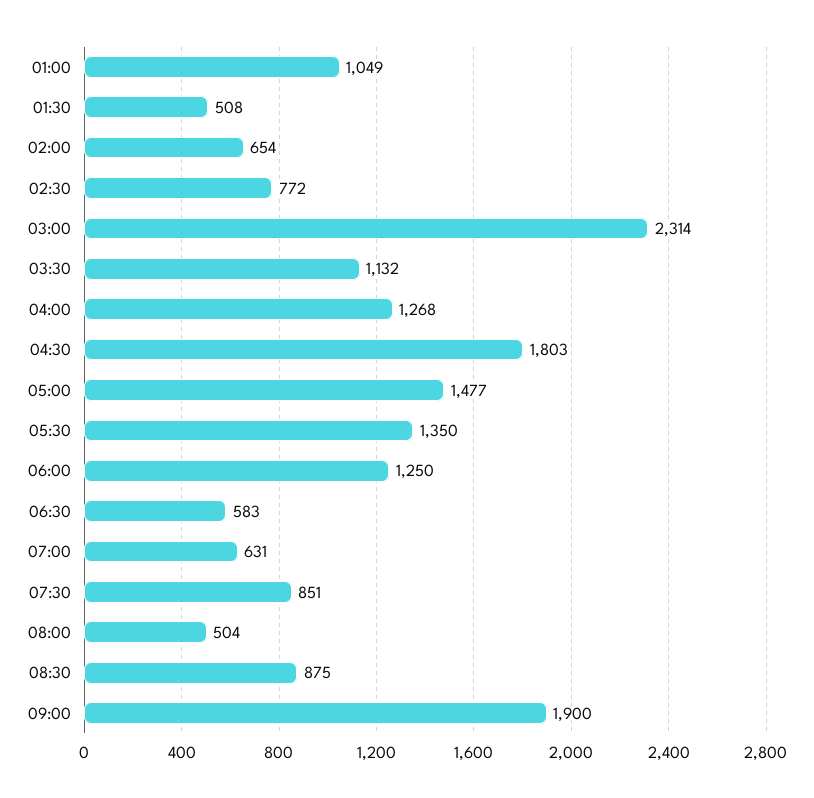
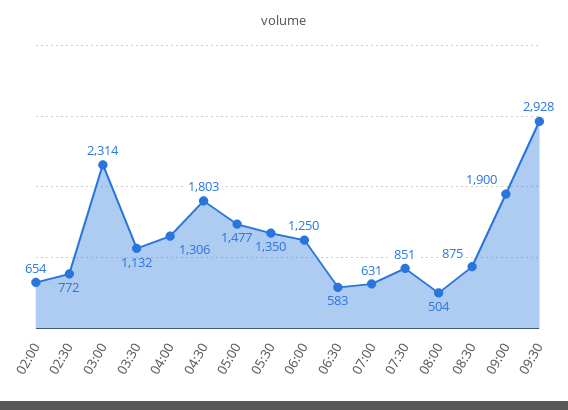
01:00: 1049 -> none
01:30: 508 -> none
04:00: 1268 -> 1306
09:30: none -> 2928

